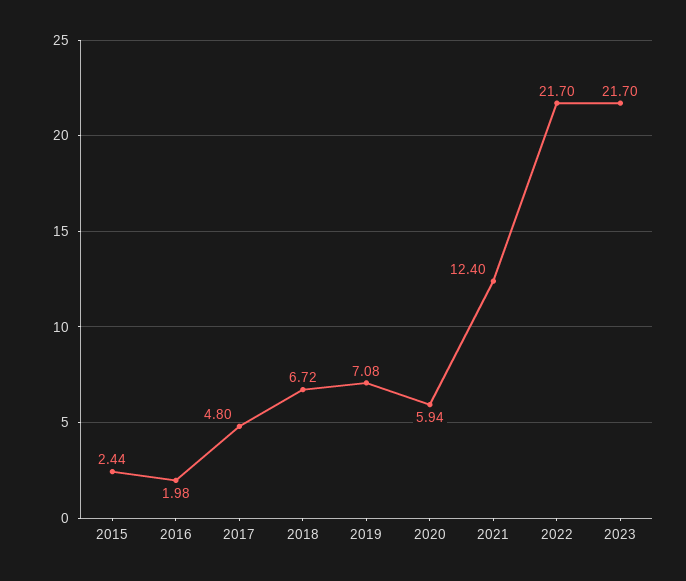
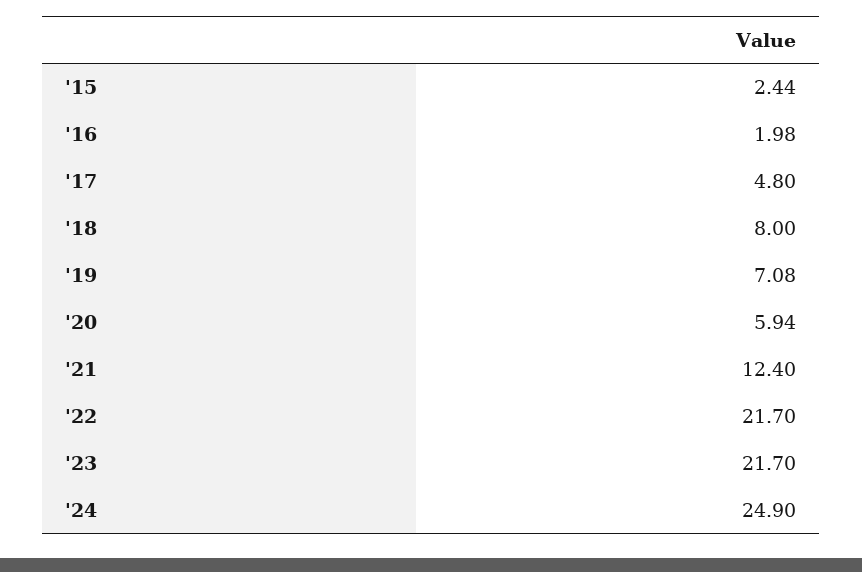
2018: 6.72 -> 8
'24: none -> 24.9

